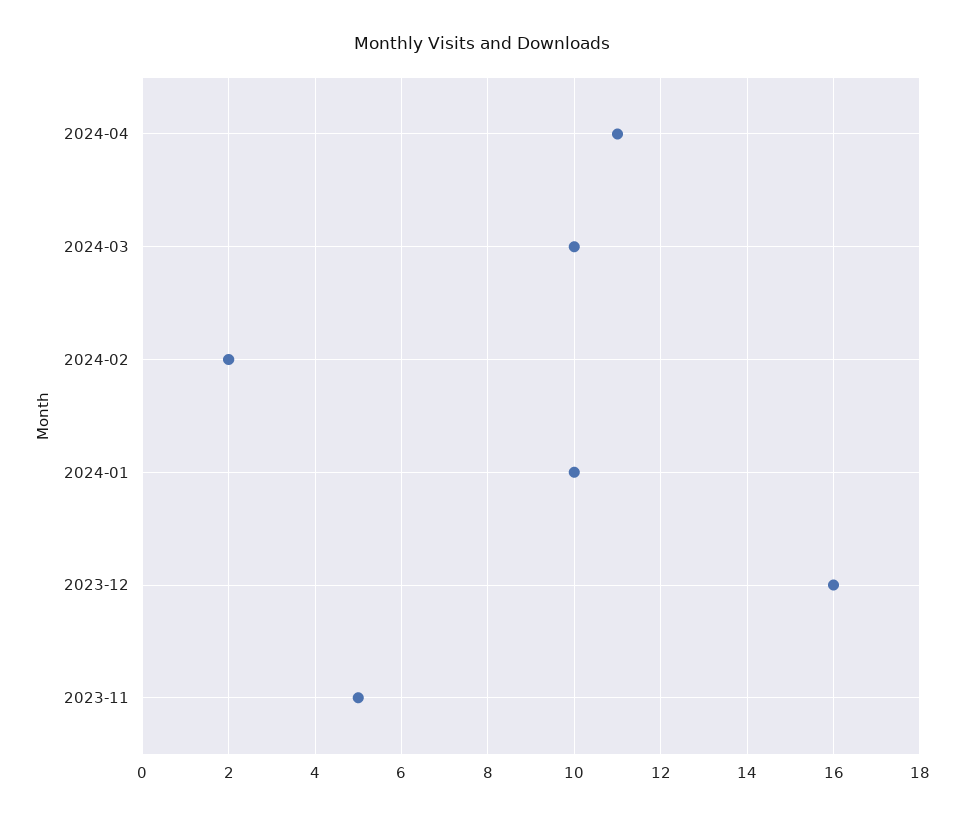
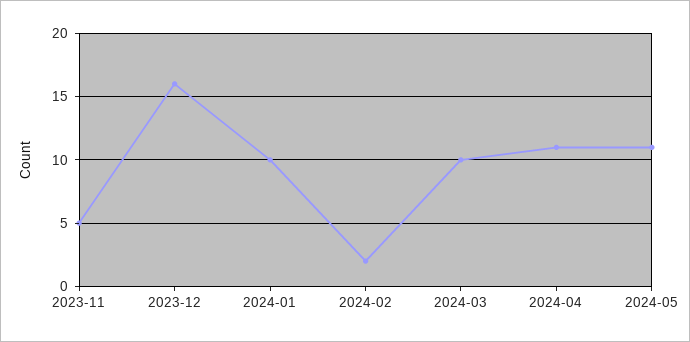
2024-05: none -> 11

